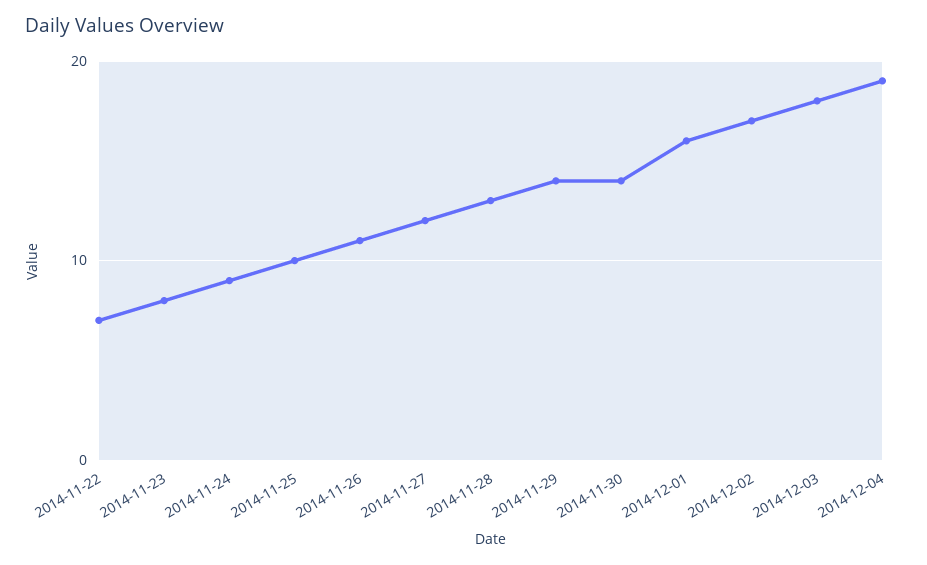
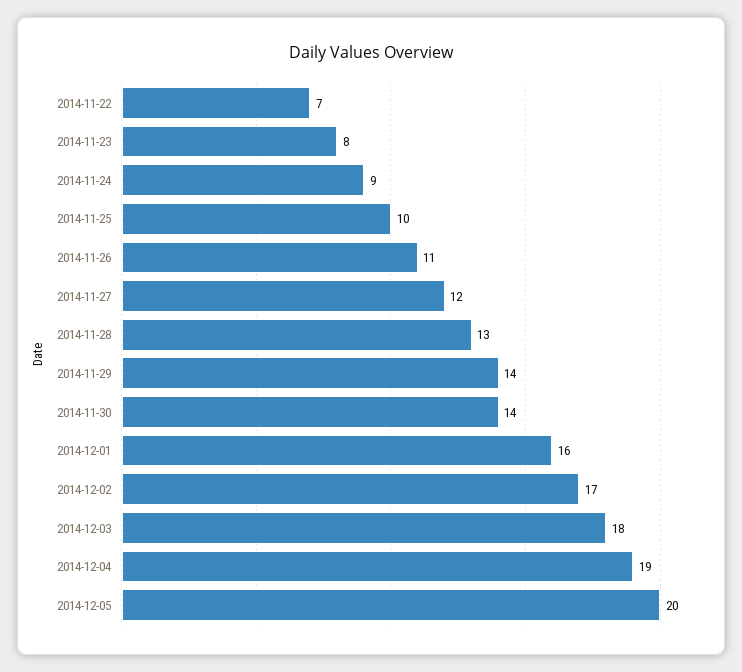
2014-12-05: none -> 20

